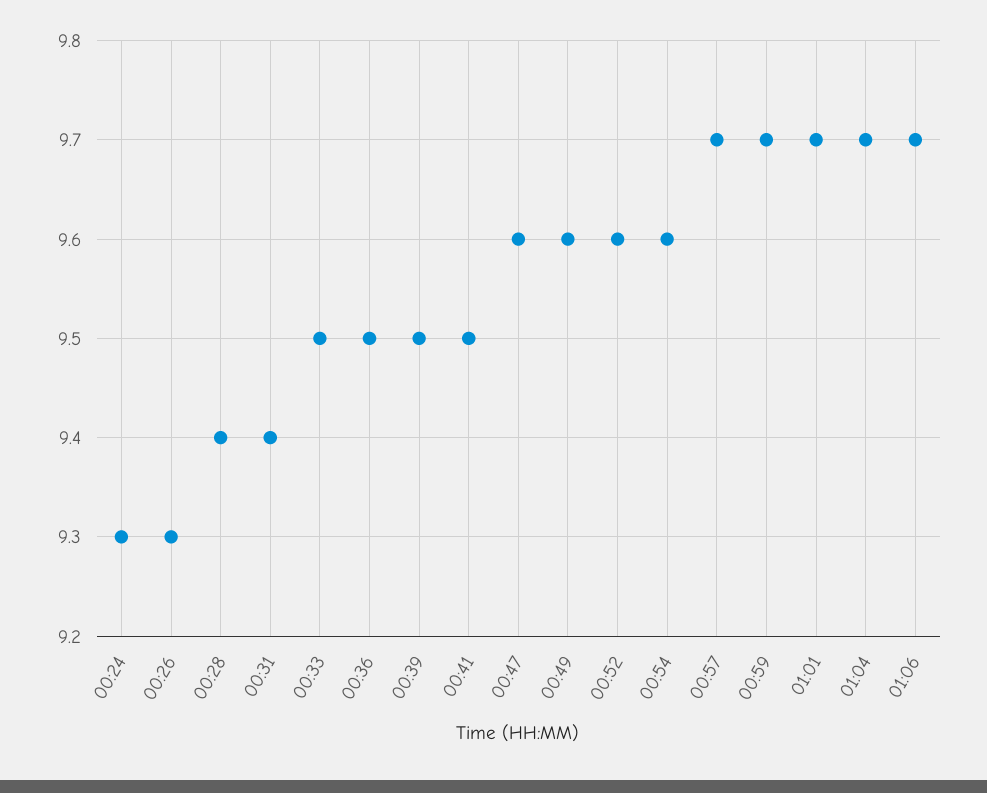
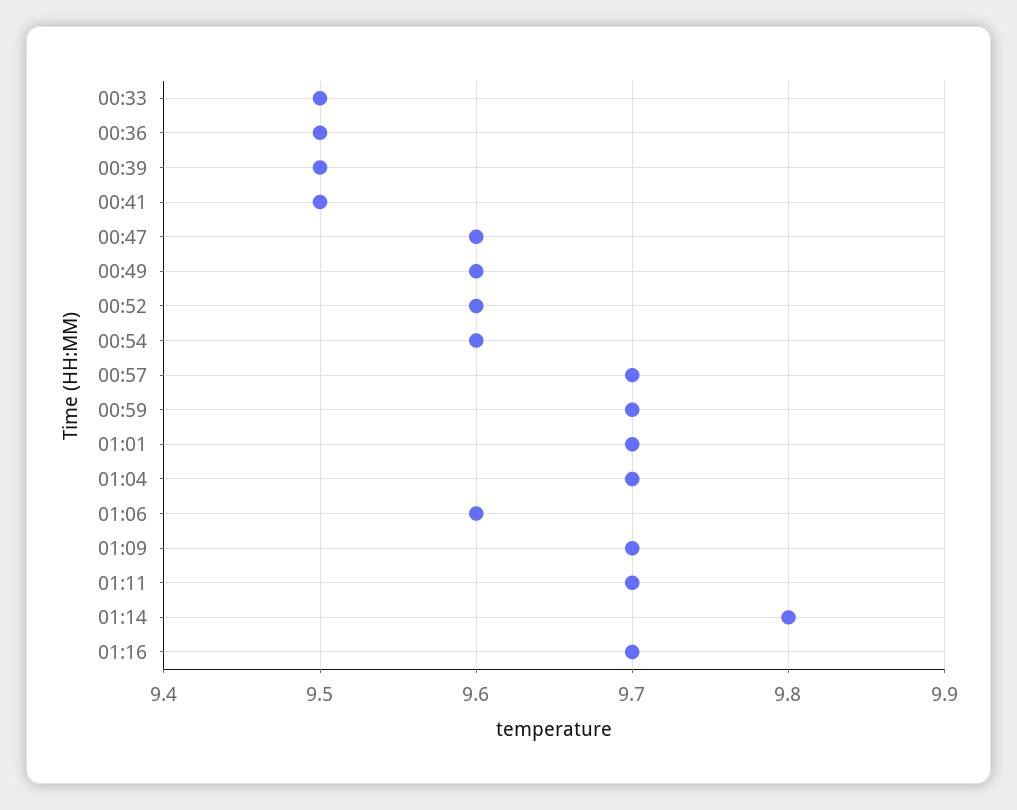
00:24: 9.3 -> none
00:26: 9.3 -> none
00:28: 9.4 -> none
00:31: 9.4 -> none
01:06: 9.7 -> 9.6
01:09: none -> 9.7
01:11: none -> 9.7
01:14: none -> 9.8
01:16: none -> 9.7

